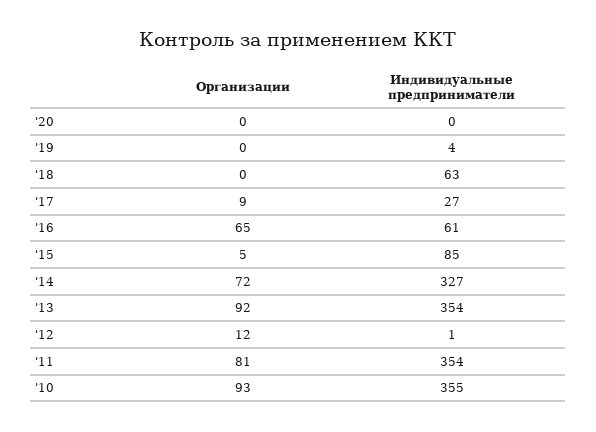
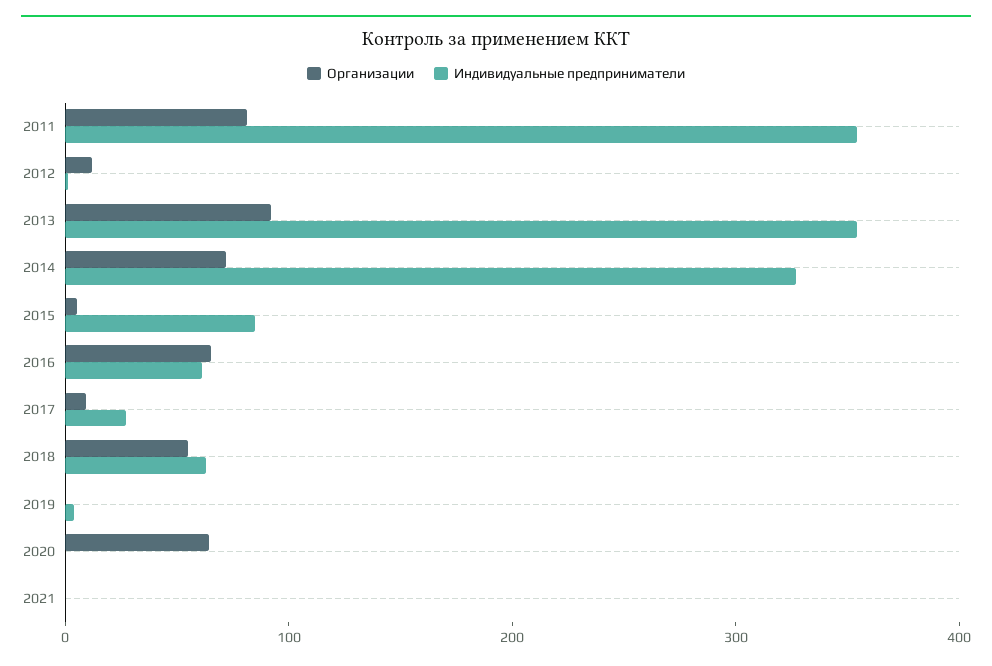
Организации, '20: 0 -> 60
Организации, '18: 0 -> 60
Организации, '10: 93 -> none
Индивидуальные предприниматели, '10: 355 -> none
Организации, 2021: none -> 0
Индивидуальные предприниматели, 2021: none -> 0

